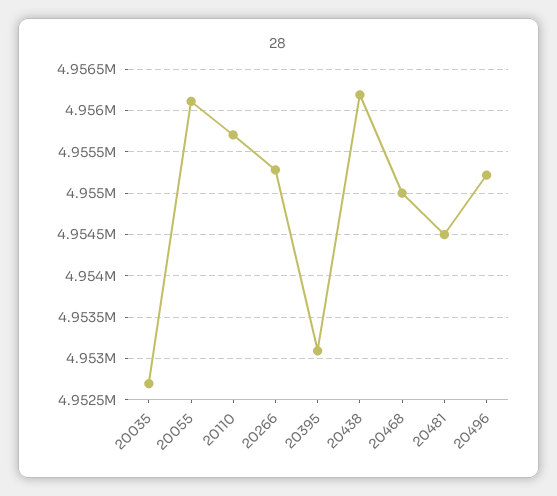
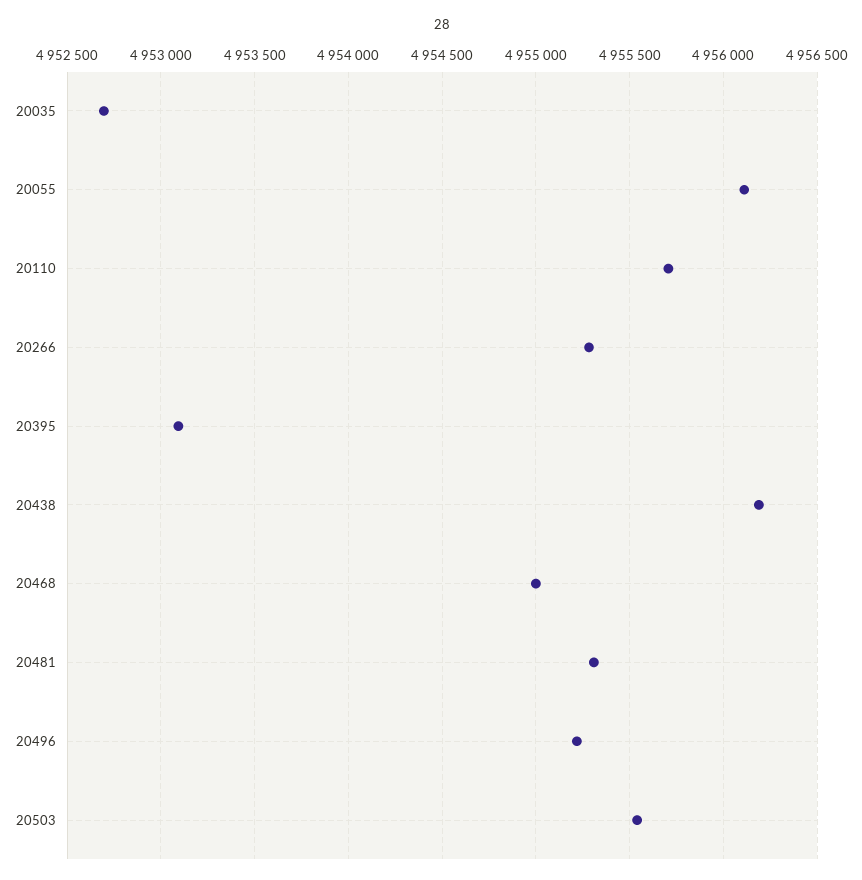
20481: 4954500 -> 4955300
20503: none -> 4955550

